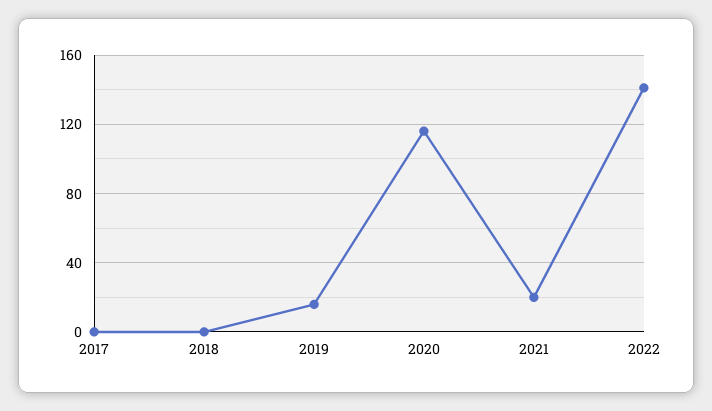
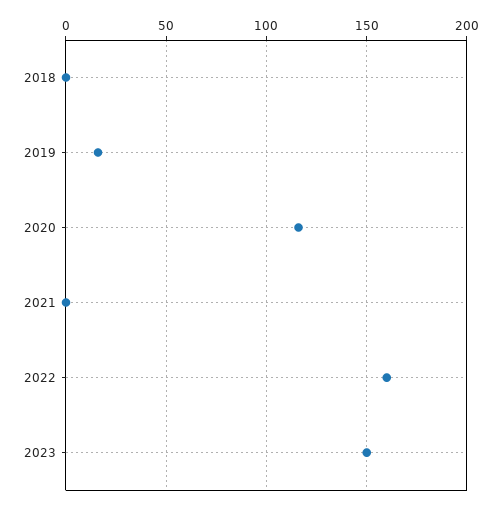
2017: 0 -> none
2021: 20 -> 0
2022: 140 -> 160
2023: none -> 150

